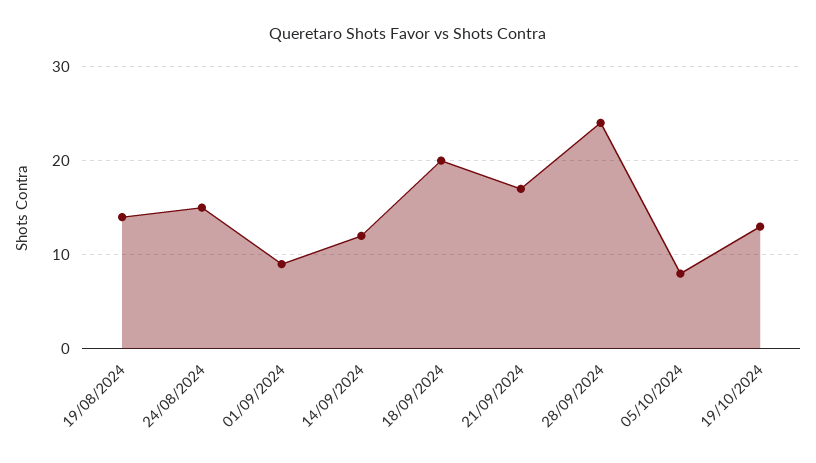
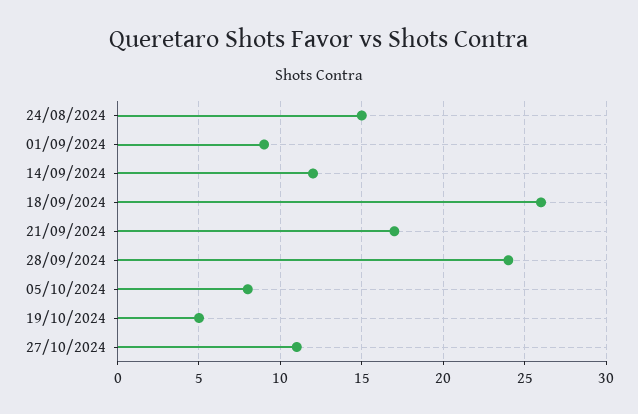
19/08/2024: 14 -> none
18/09/2024: 20 -> 26
19/10/2024: 13 -> 5
27/10/2024: none -> 11

